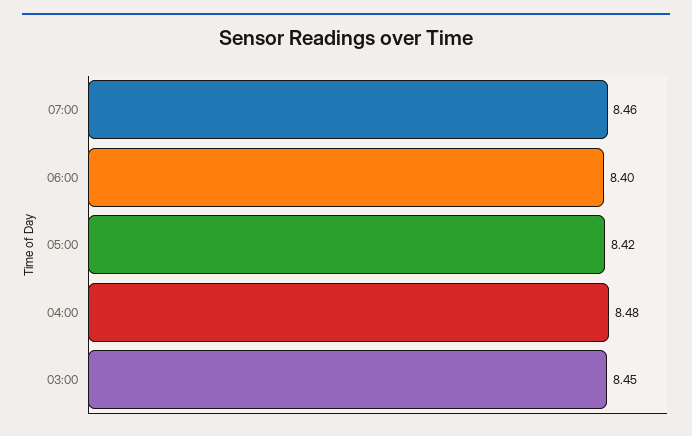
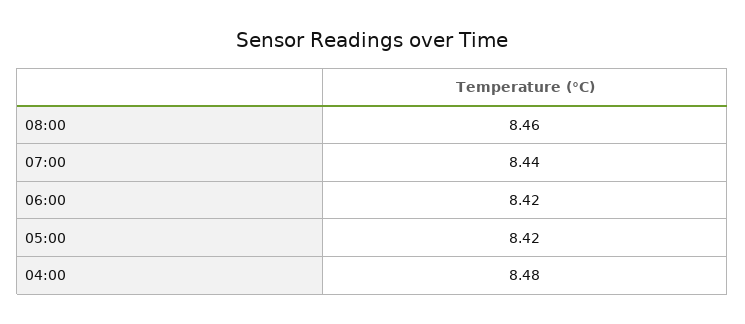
07:00: 8.46 -> 8.44
06:00: 8.4 -> 8.42
03:00: 8.45 -> none
08:00: none -> 8.46

